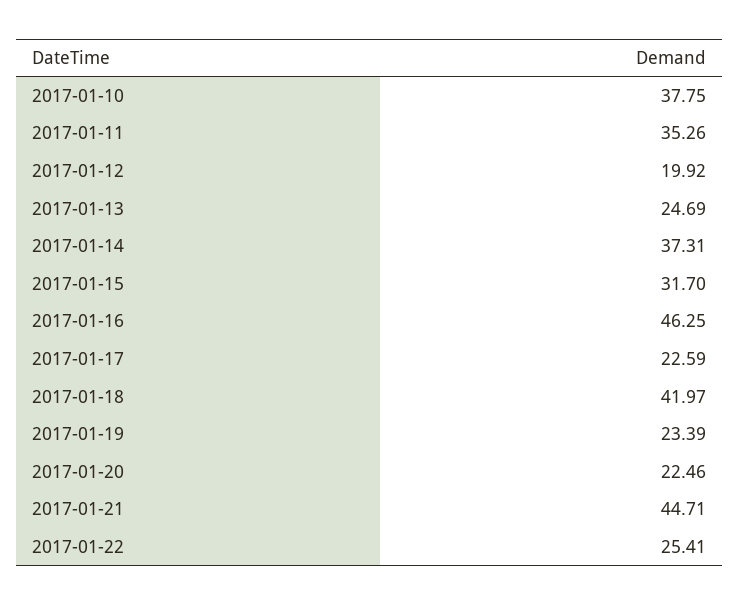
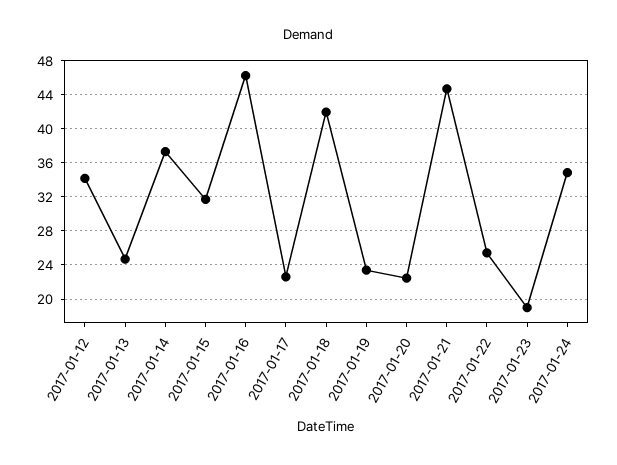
2017-01-10: 37.75 -> none
2017-01-11: 35.26 -> none
2017-01-12: 19.92 -> 34
2017-01-23: none -> 19
2017-01-24: none -> 35

